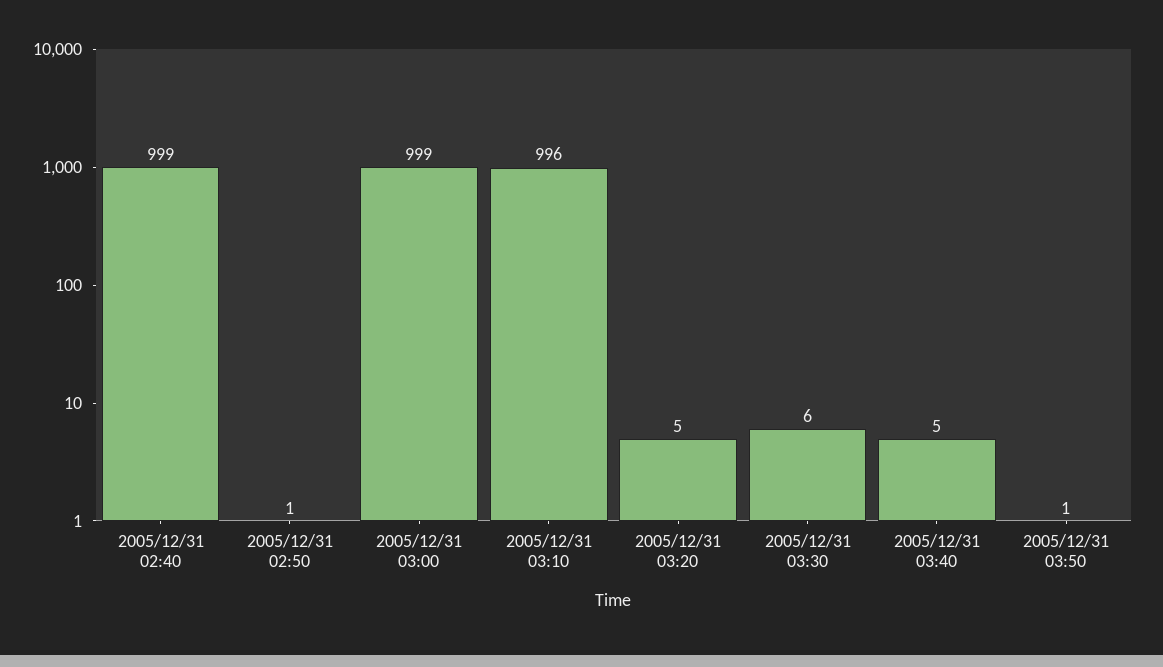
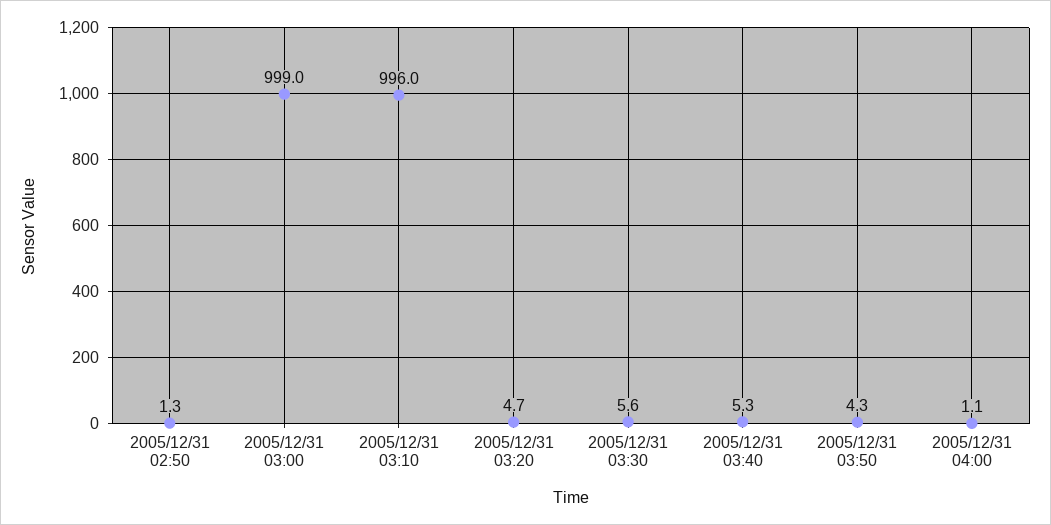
2005/12/31 02:40: 999 -> none
2005/12/31 03:50: 1 -> 4.3
2005/12/31 04:00: none -> 1.1

